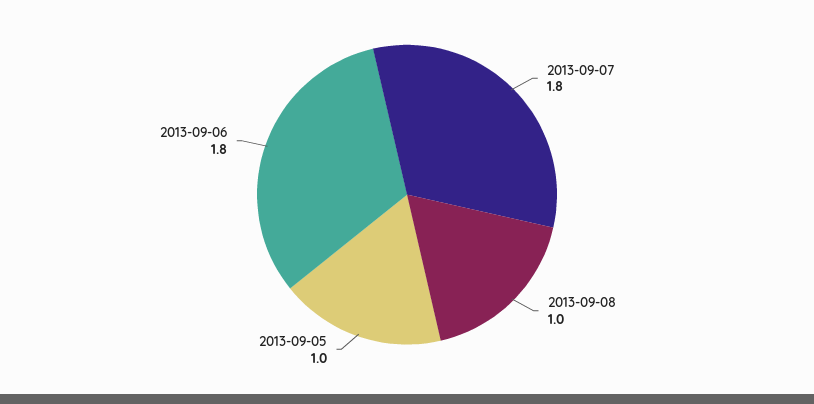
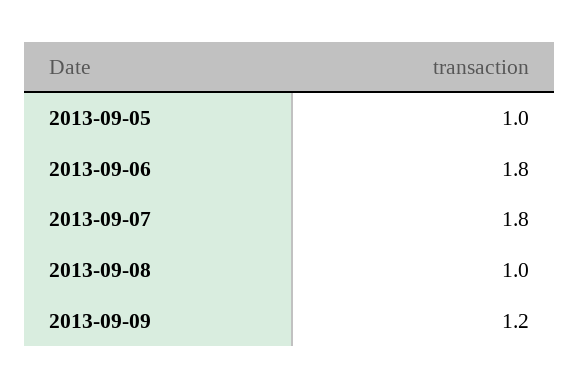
2013-09-09: none -> 1.2

